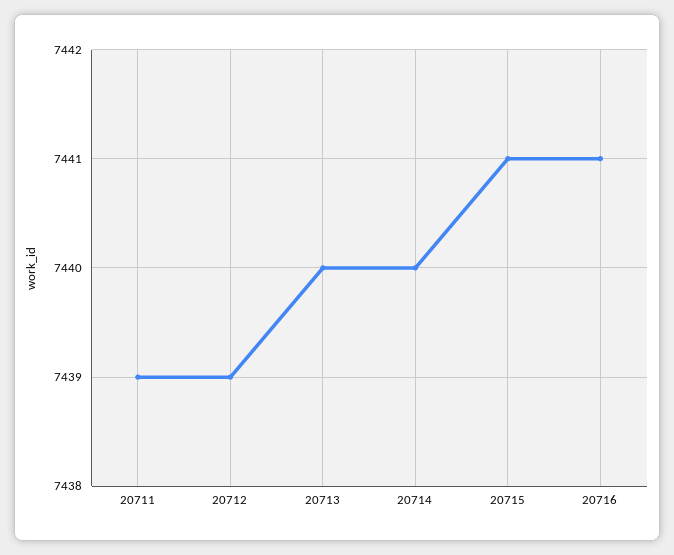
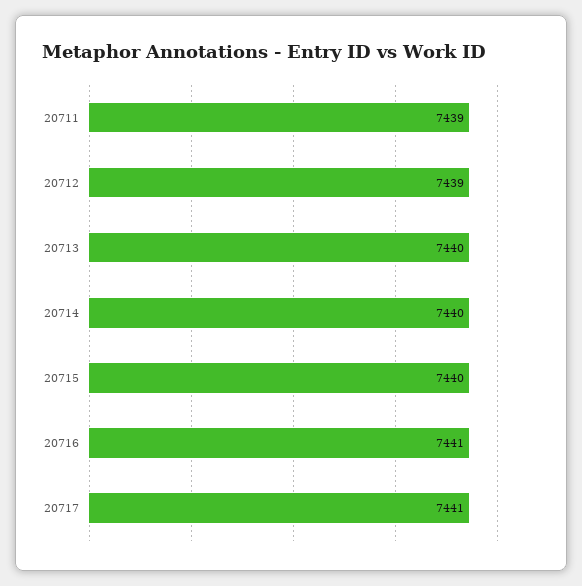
20715: 7441 -> 7440
20717: none -> 7441

